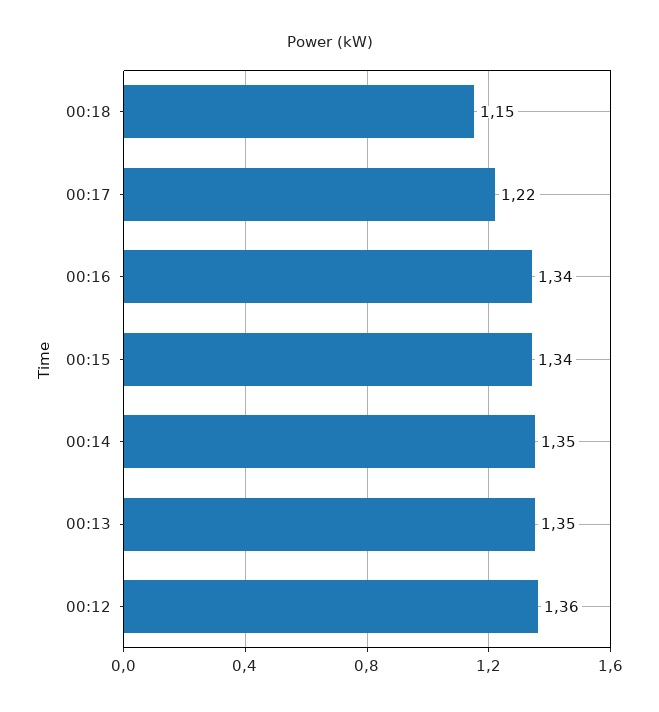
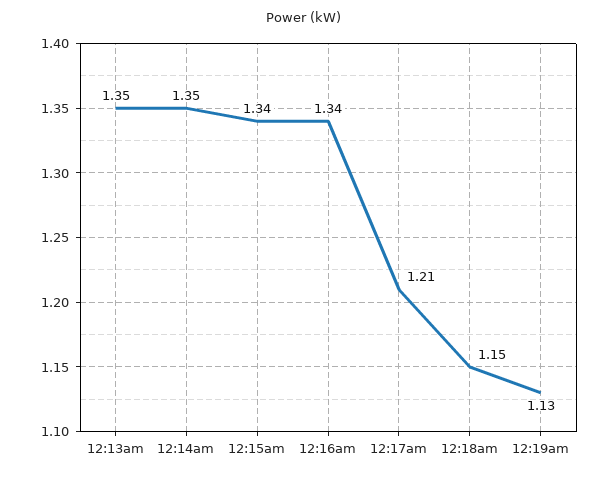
00:17: 1.22 -> 1.21
00:12: 1.36 -> none
12:19am: none -> 1.13

